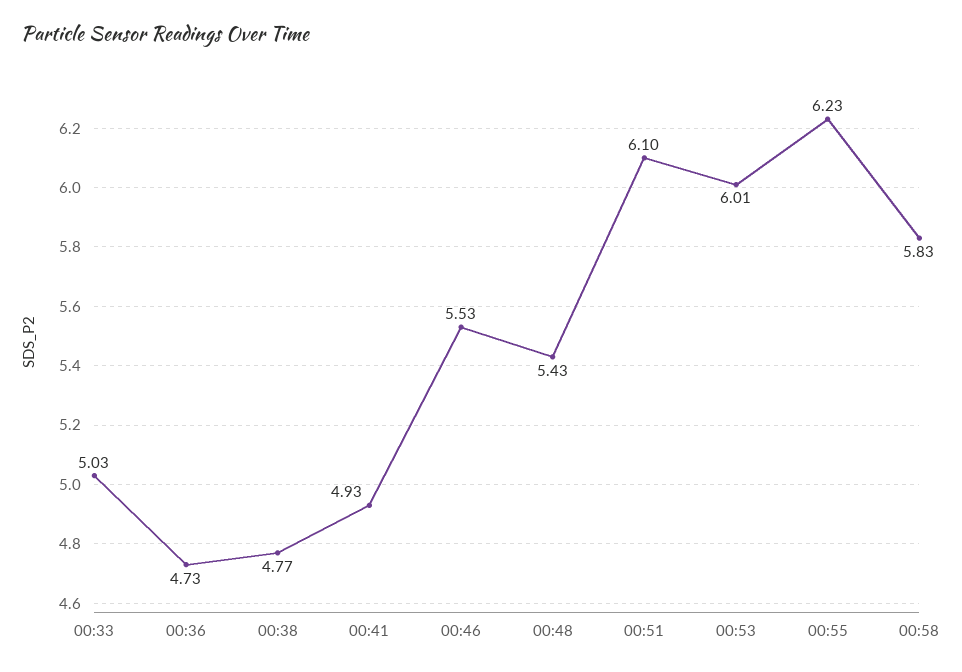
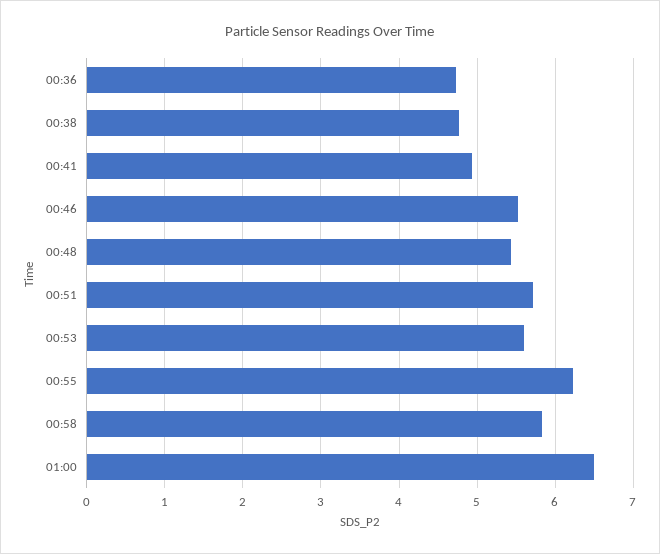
00:33: 5.03 -> none
00:51: 6.1 -> 5.7
00:53: 6.01 -> 5.6
01:00: none -> 6.5

